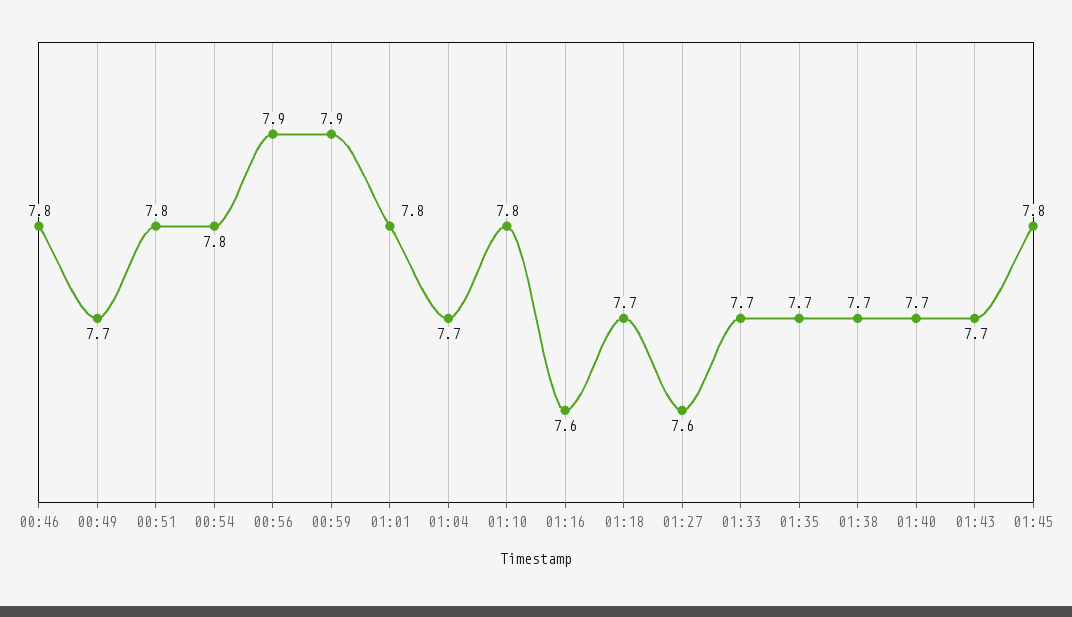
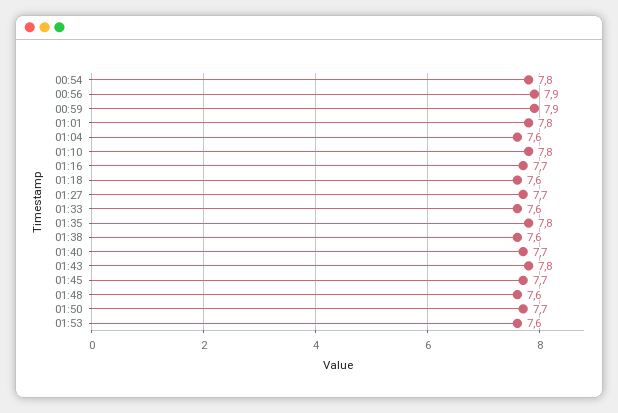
00:46: 7.8 -> none
00:49: 7.7 -> none
00:51: 7.8 -> none
01:04: 7.7 -> 7.6
01:16: 7.6 -> 7.7
01:18: 7.7 -> 7.6
01:27: 7.6 -> 7.7
01:33: 7.7 -> 7.6
01:35: 7.7 -> 7.8
01:38: 7.7 -> 7.6
01:43: 7.7 -> 7.8
01:45: 7.8 -> 7.7
01:48: none -> 7.6
01:50: none -> 7.7
01:53: none -> 7.6

